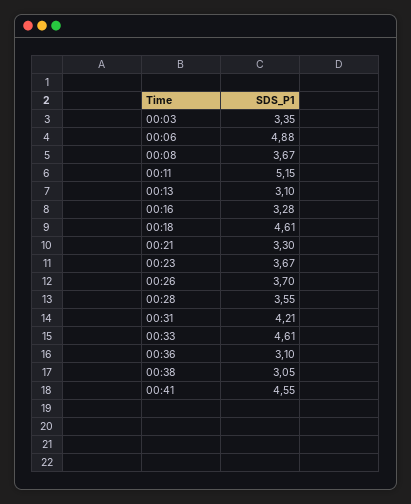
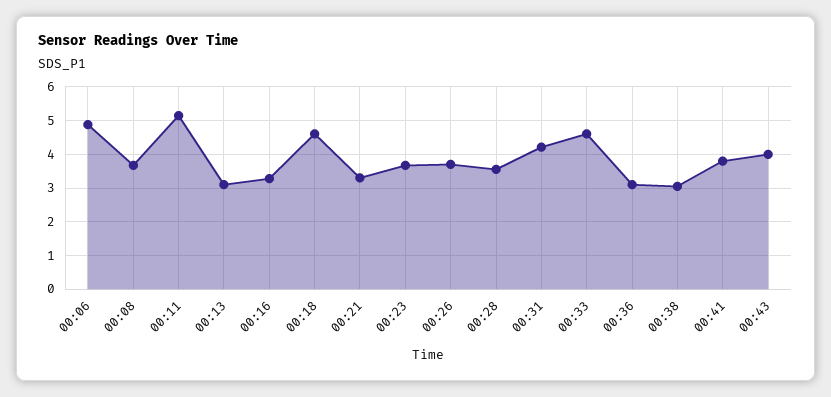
00:03: 3.35 -> none
00:41: 4.55 -> 3.8
00:43: none -> 4

